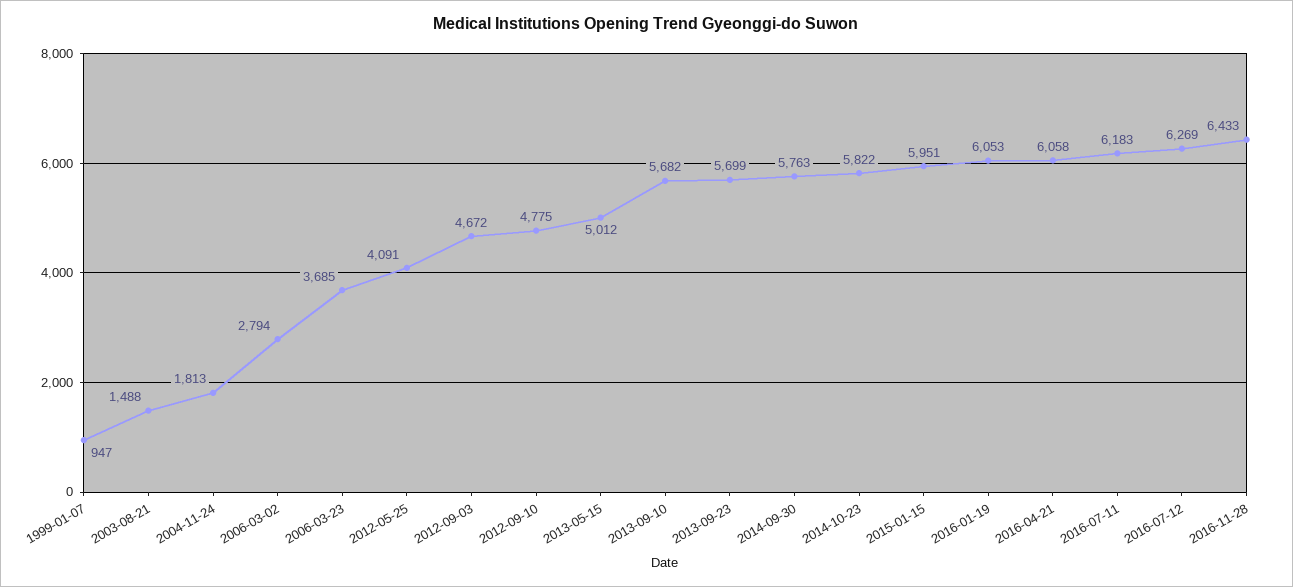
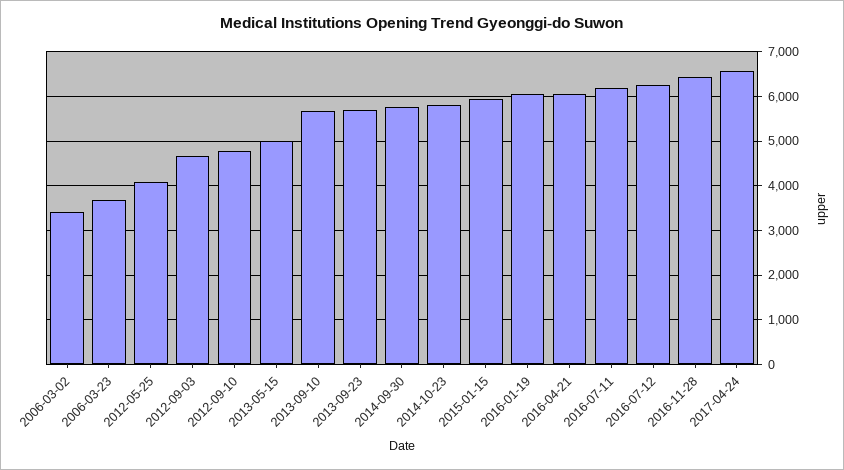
1999-01-07: 947 -> none
2003-08-21: 1488 -> none
2004-11-24: 1813 -> none
2006-03-02: 2794 -> 3400
2017-04-24: none -> 6600

